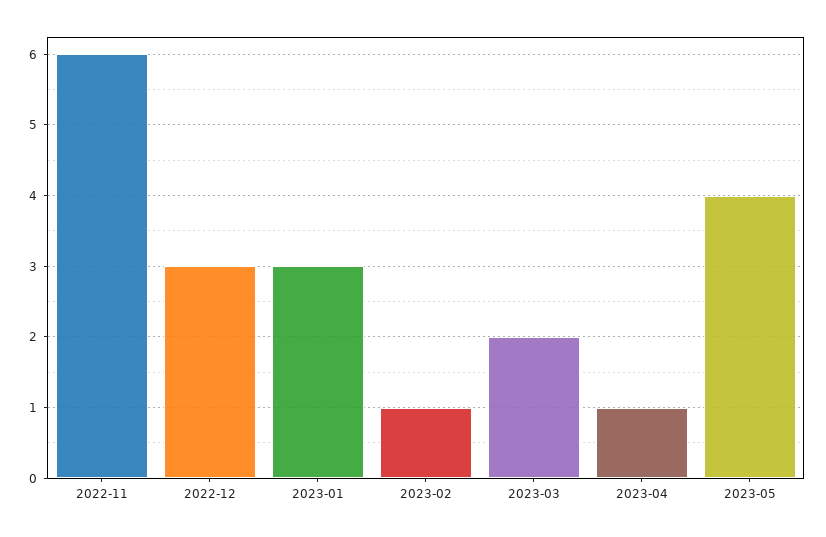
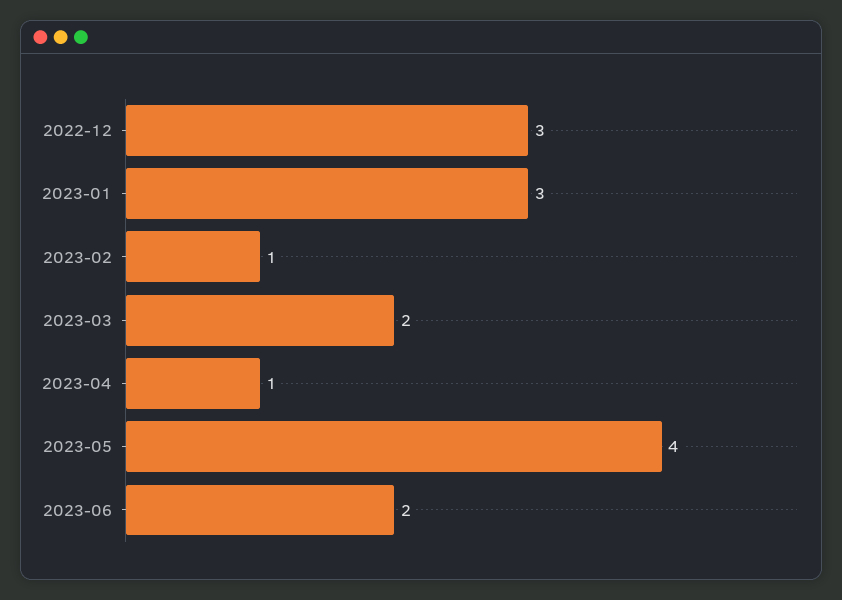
2022-11: 6 -> none
2023-06: none -> 2

